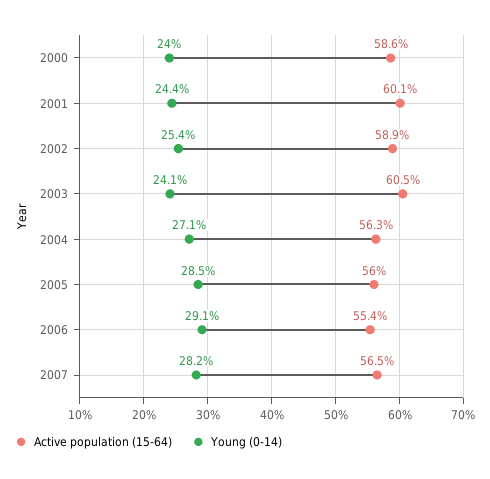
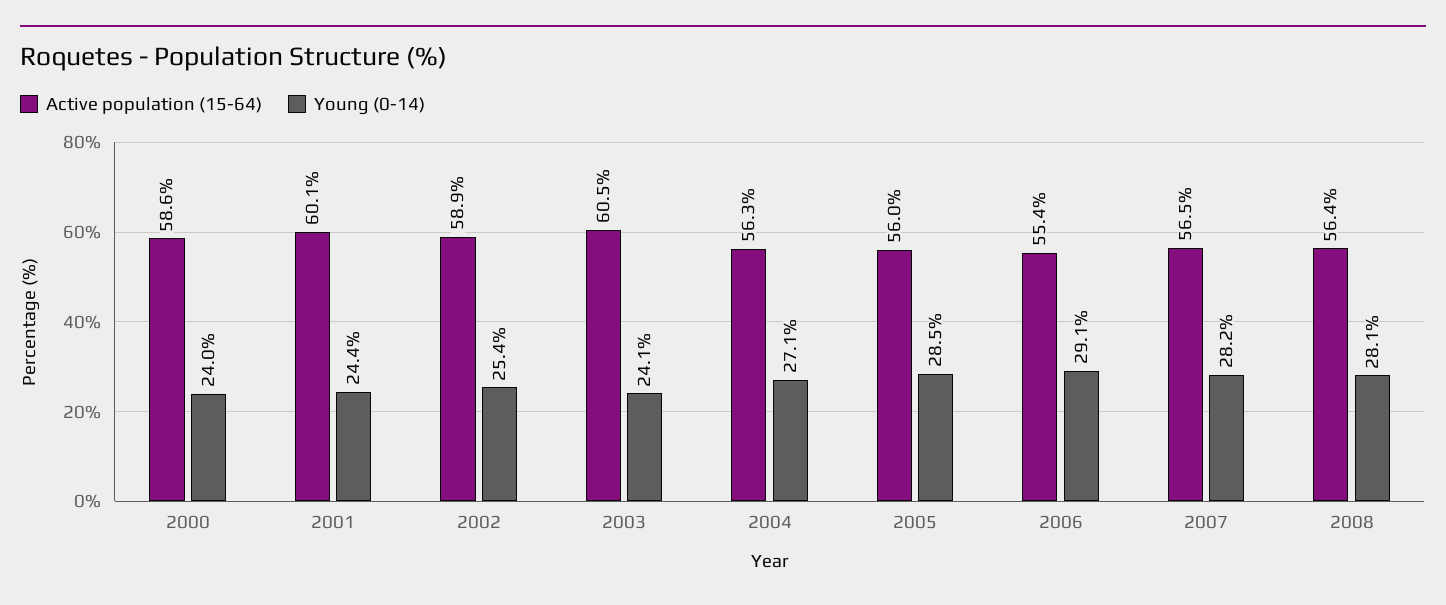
Active population (15-64), 2008: none -> 56.4
Young (0-14), 2008: none -> 28.1

